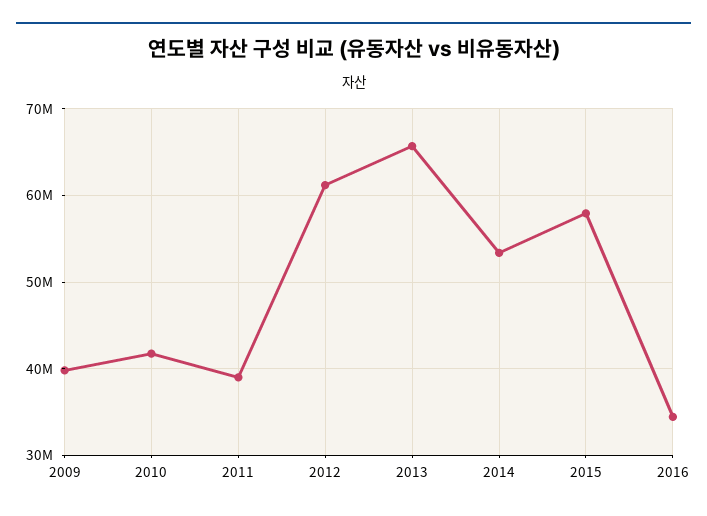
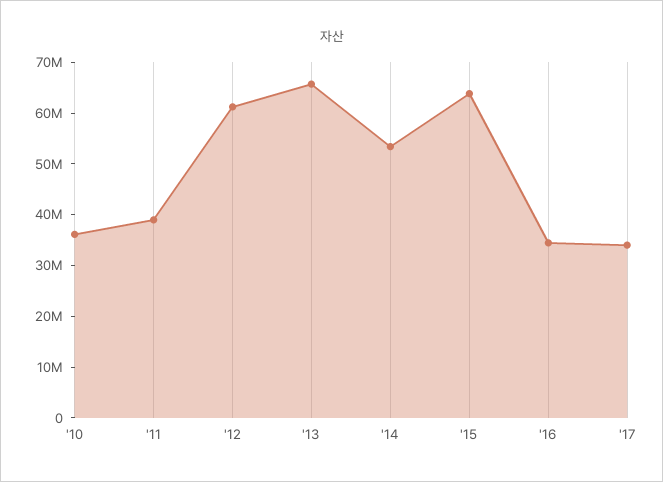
2009: 40000000 -> none
2010: 42000000 -> 36000000
2015: 58000000 -> 64000000
'17: none -> 34000000

